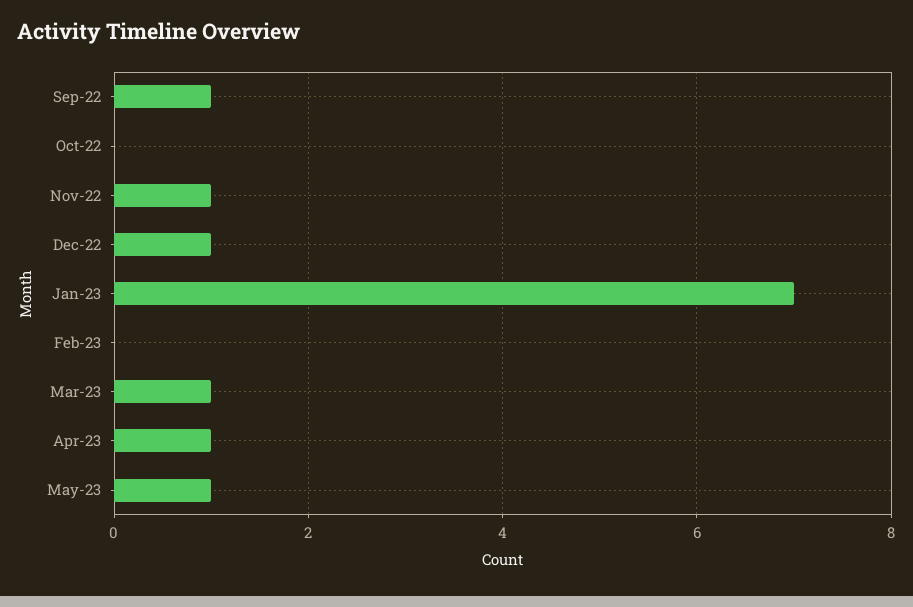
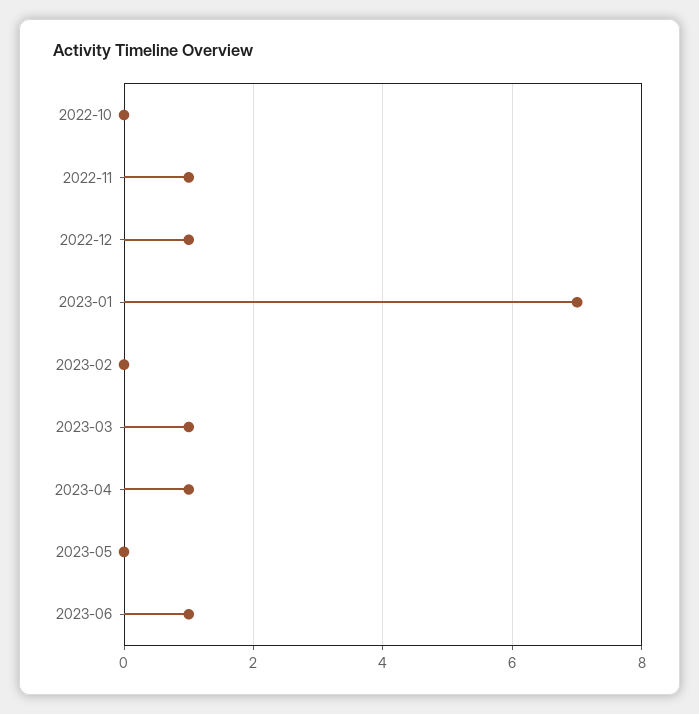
Sep-22: 1 -> none
May-23: 1 -> 0
2023-06: none -> 1

